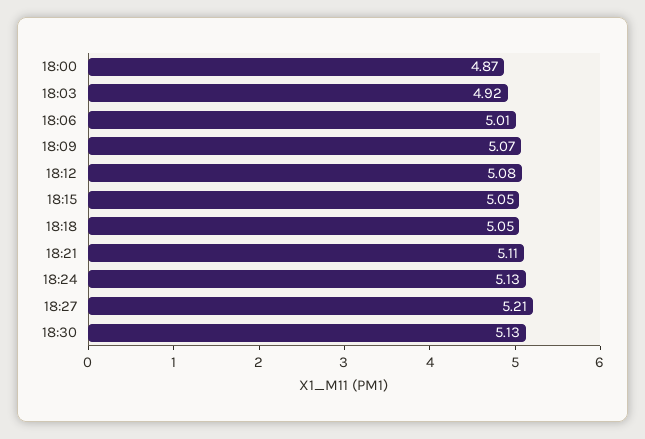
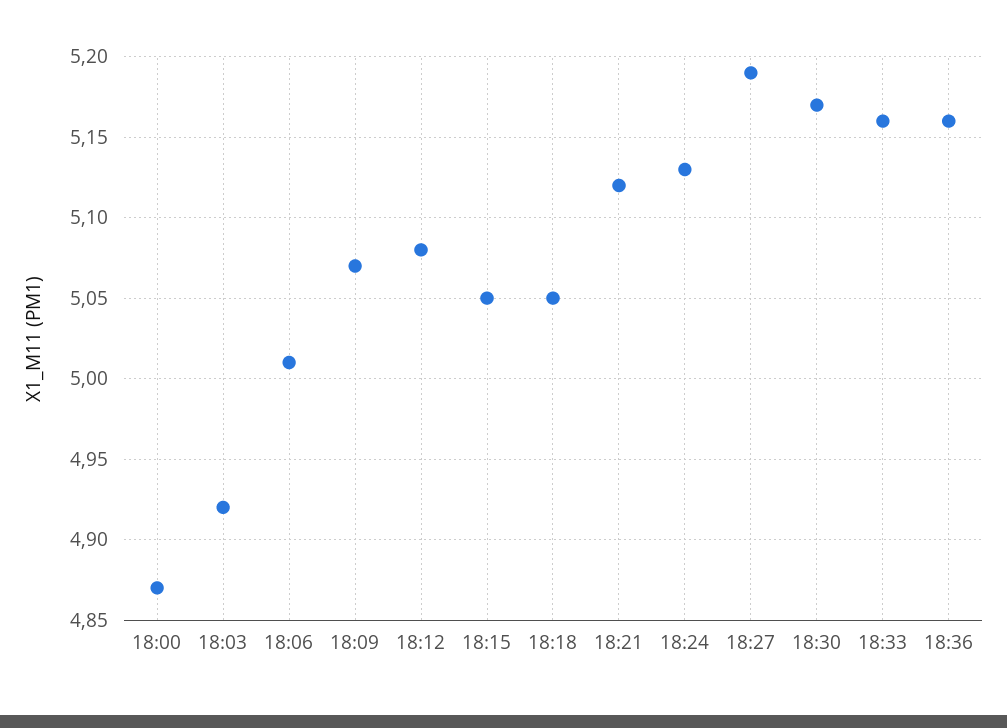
18:21: 5.11 -> 5.12
18:27: 5.21 -> 5.19
18:30: 5.13 -> 5.17
18:33: none -> 5.16
18:36: none -> 5.16

